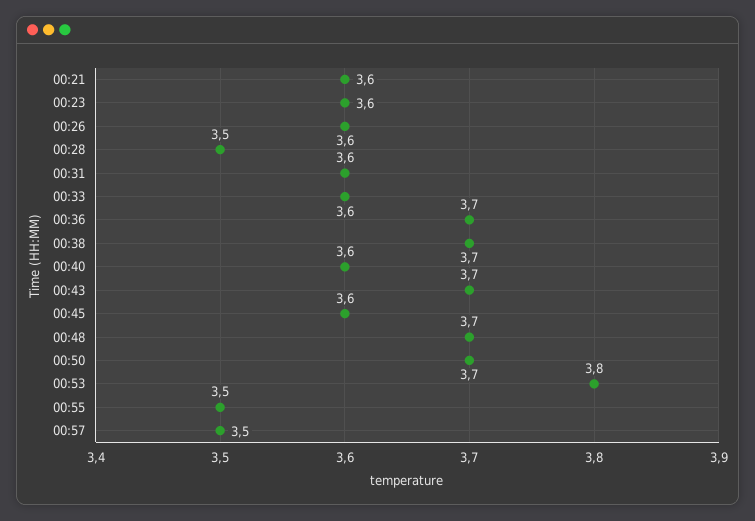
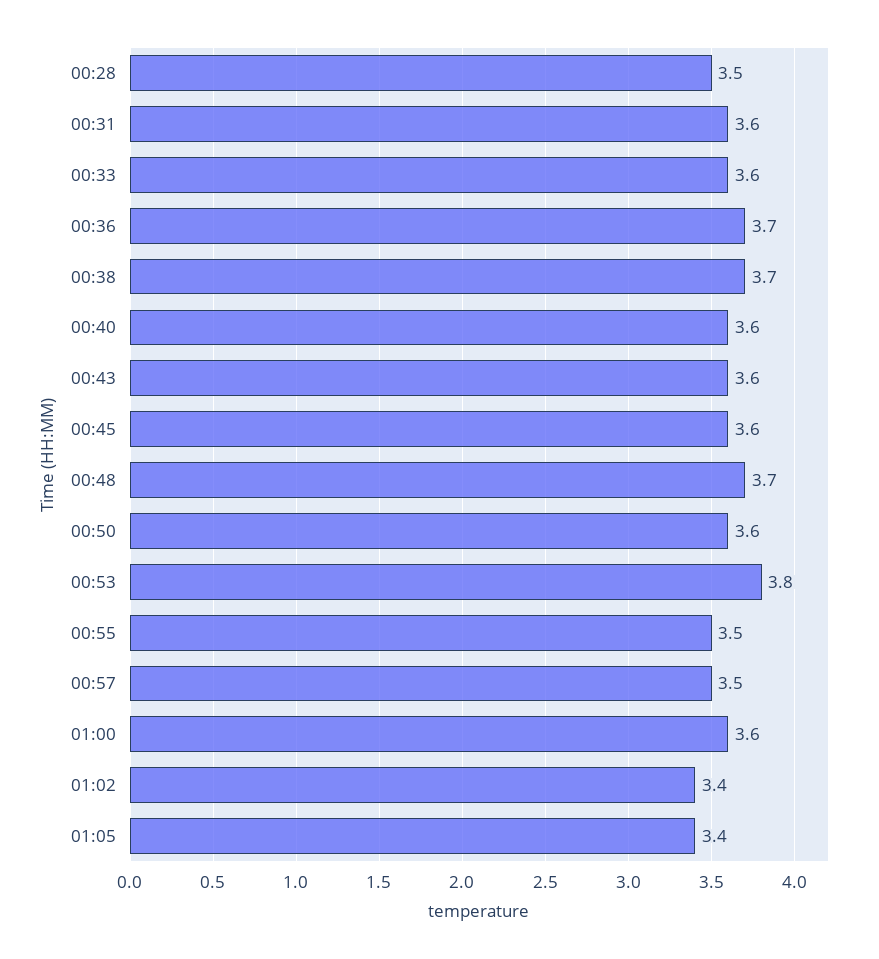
00:21: 3.6 -> none
00:23: 3.6 -> none
00:26: 3.6 -> none
00:43: 3.7 -> 3.6
00:50: 3.7 -> 3.6
01:00: none -> 3.6
01:02: none -> 3.4
01:05: none -> 3.4

